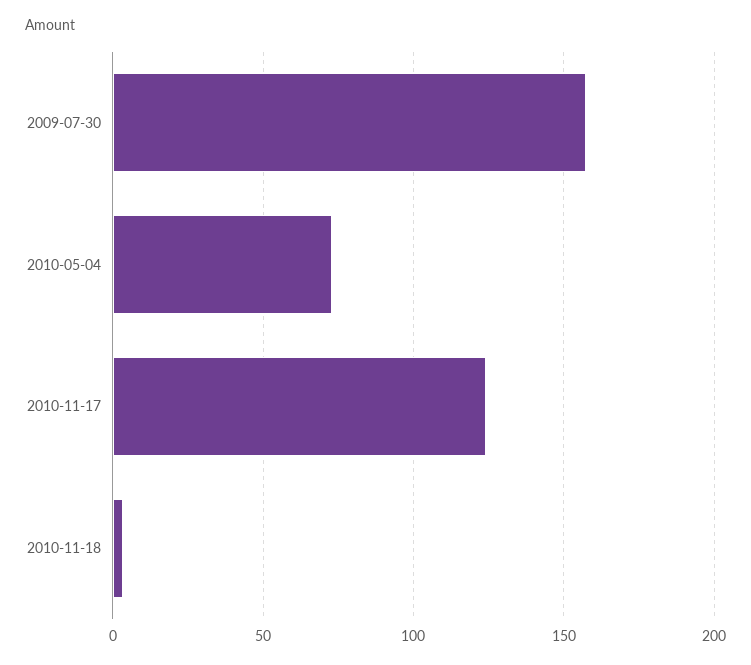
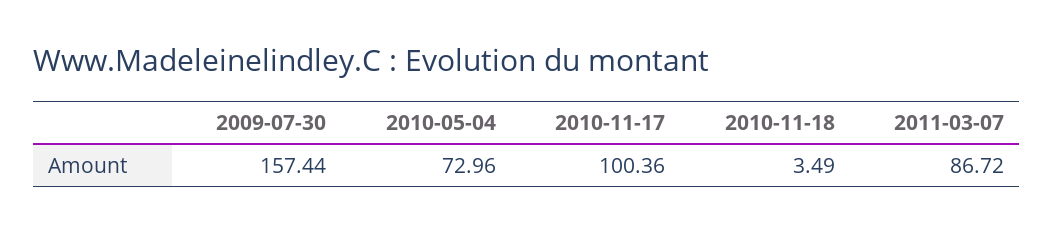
2010-11-17: 125 -> 100.36
2011-03-07: none -> 86.72

